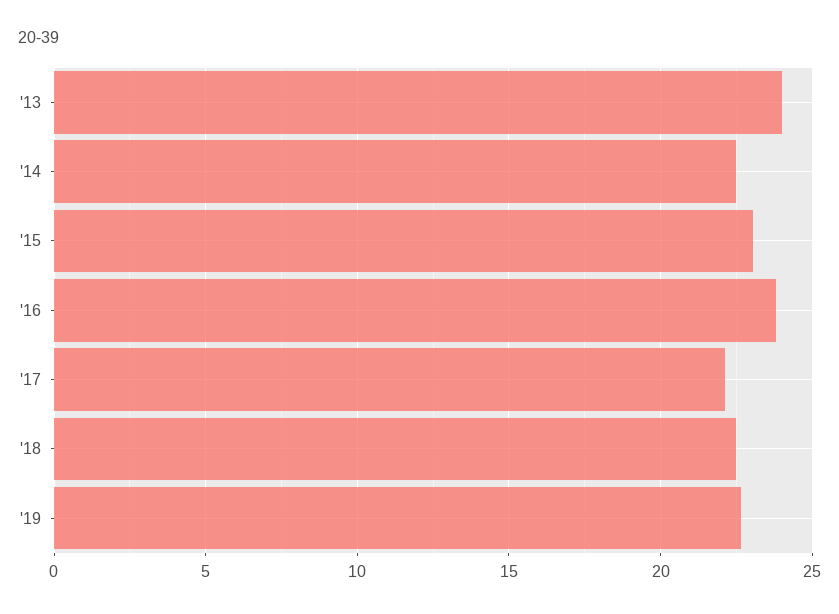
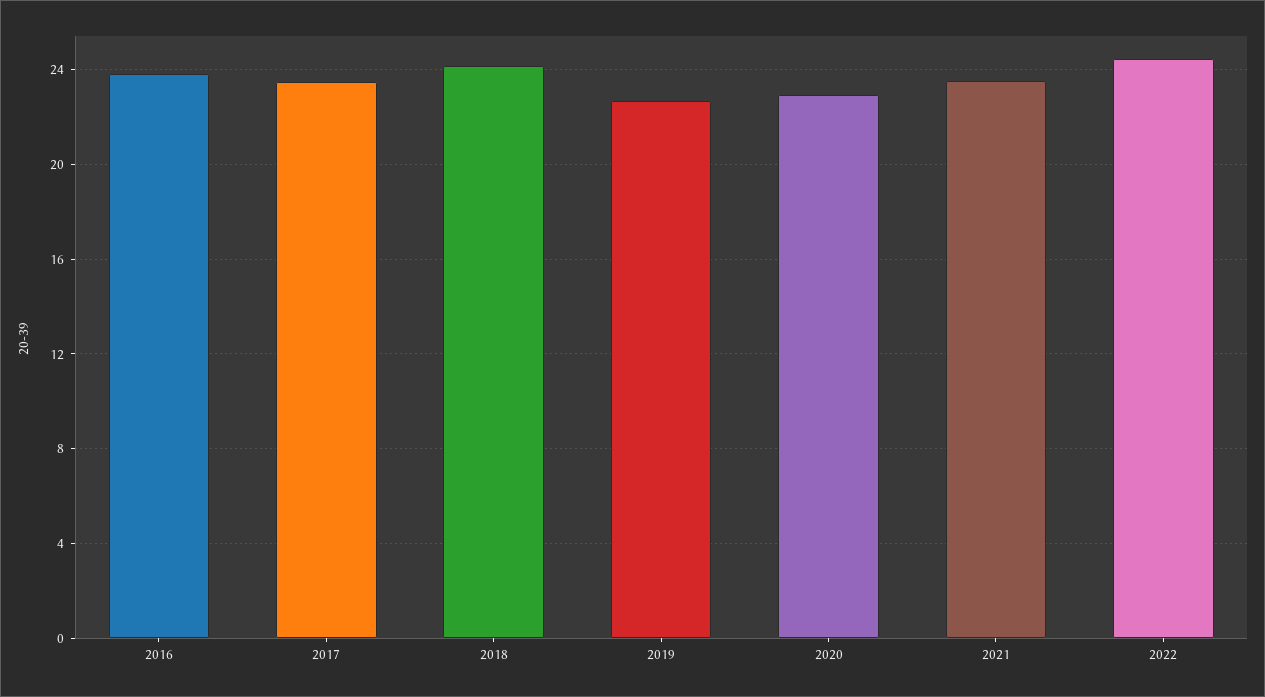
'13: 24 -> none
'14: 22.5 -> none
'15: 23 -> none
'17: 22 -> 23.5
'18: 22.5 -> 24
2020: none -> 23
2021: none -> 23.5
2022: none -> 24.5

